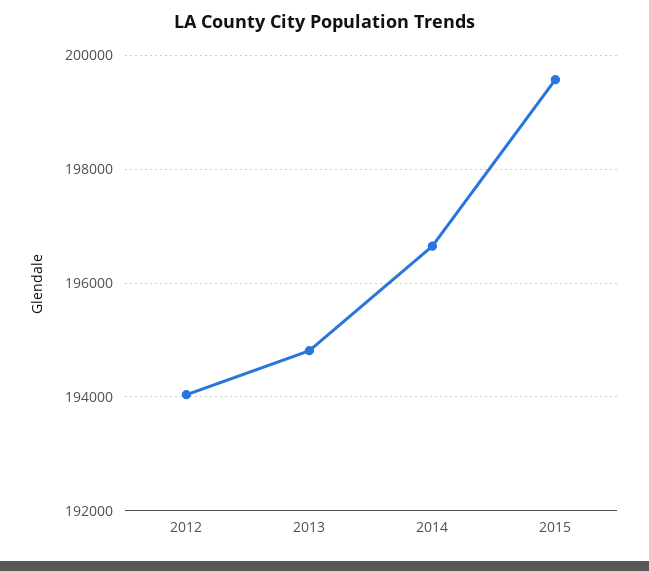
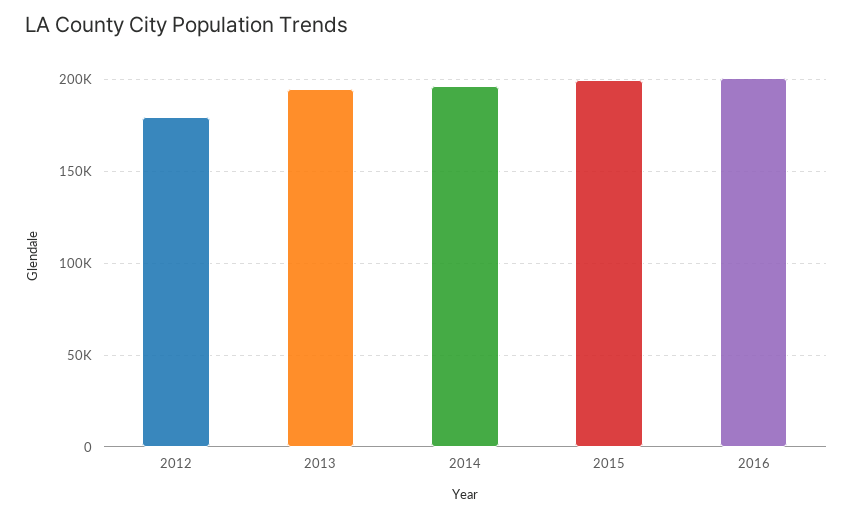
2012: 194000 -> 180000
2016: none -> 200000

